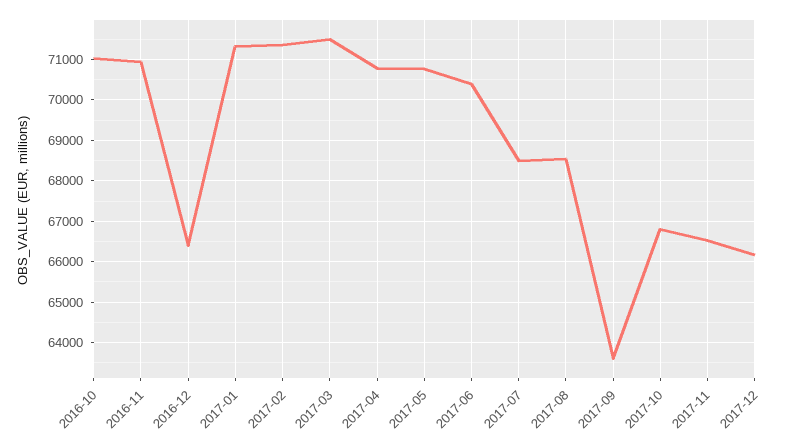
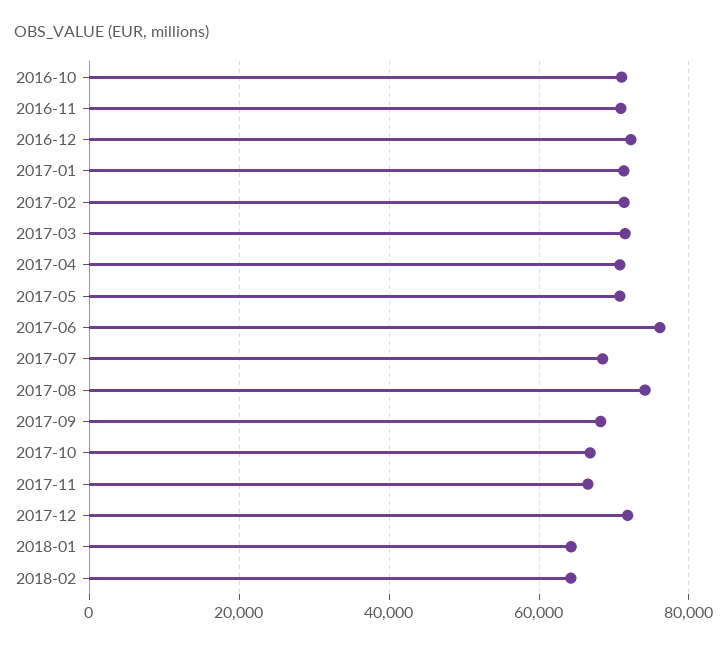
2016-12: 66400 -> 72000
2017-06: 70400 -> 76000
2017-08: 68600 -> 74000
2017-09: 63600 -> 68000
2017-12: 66200 -> 72000
2018-01: none -> 64000
2018-02: none -> 64000

